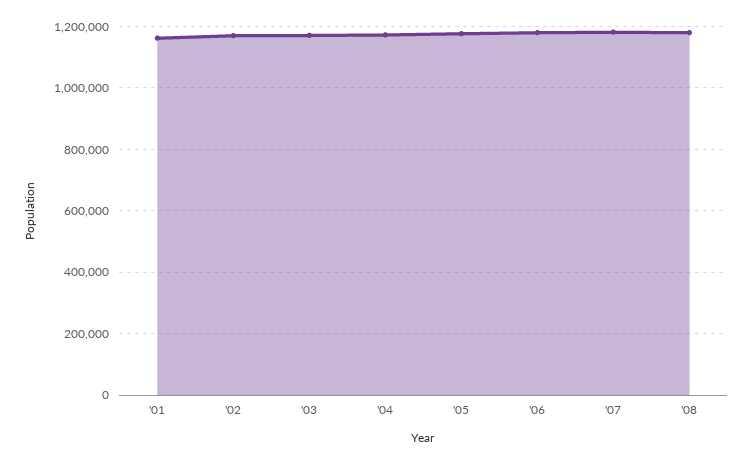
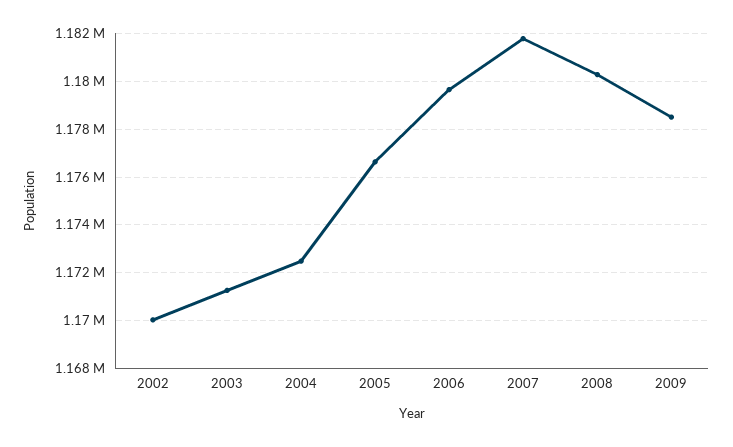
'01: 1160000 -> none
2009: none -> 1178500

